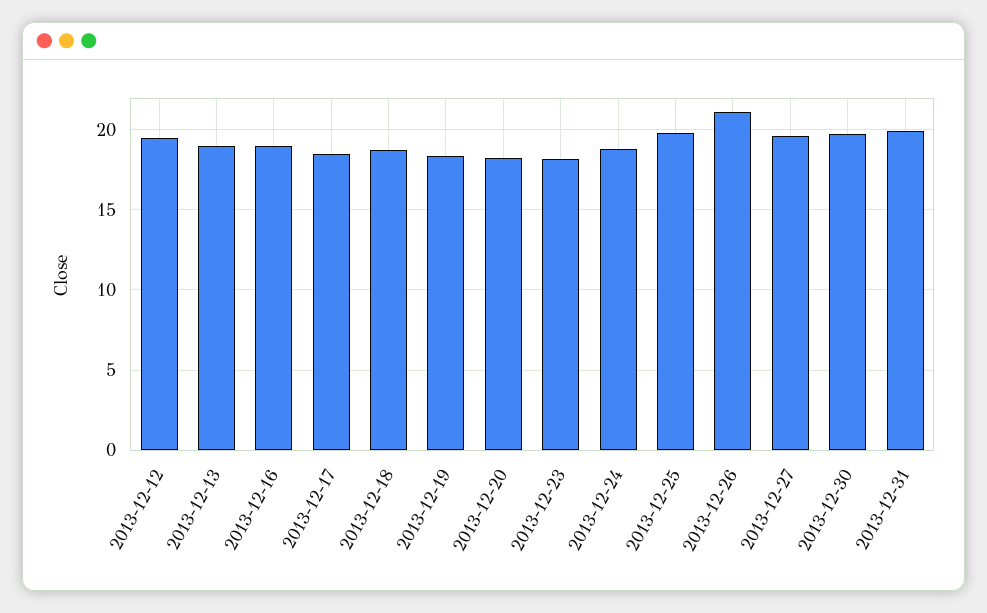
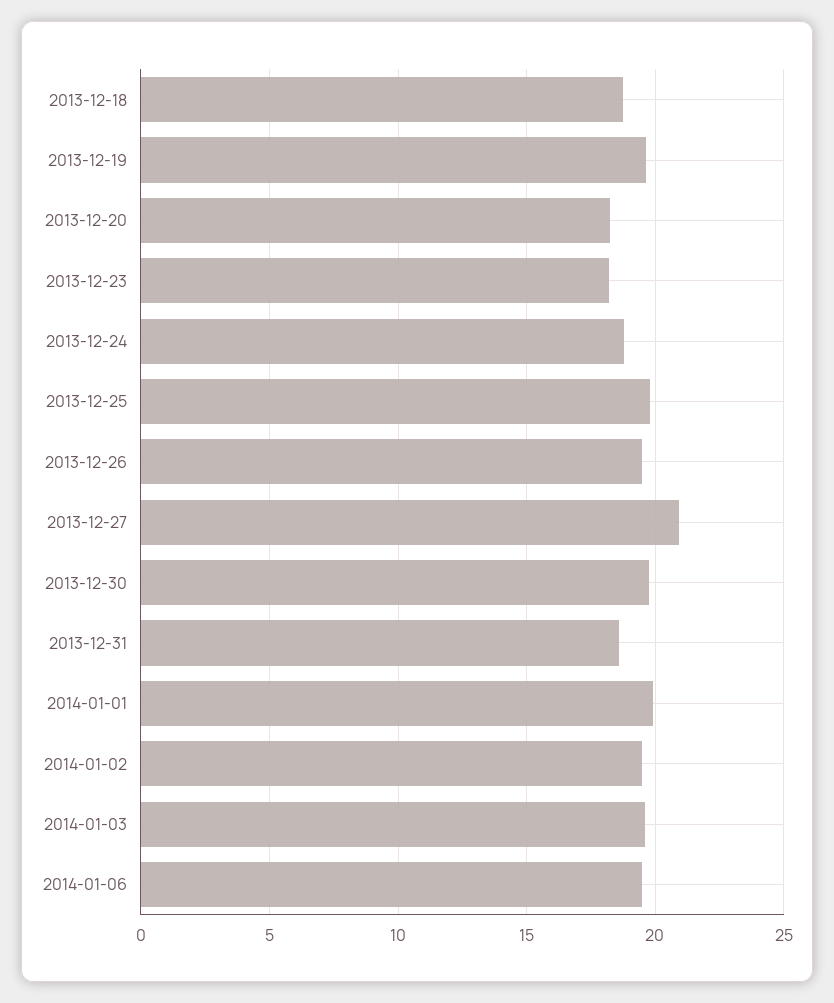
2013-12-12: 19.5 -> none
2013-12-13: 19 -> none
2013-12-16: 19 -> none
2013-12-17: 18.5 -> none
2013-12-19: 18.5 -> 19.5
2013-12-26: 21 -> 19.5
2013-12-27: 19.5 -> 21
2013-12-31: 20 -> 18.5
2014-01-01: none -> 20
2014-01-02: none -> 19.5
2014-01-03: none -> 19.5
2014-01-06: none -> 19.5

